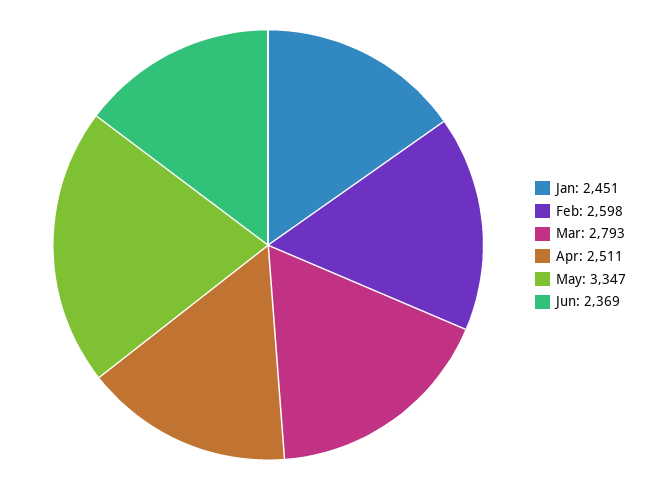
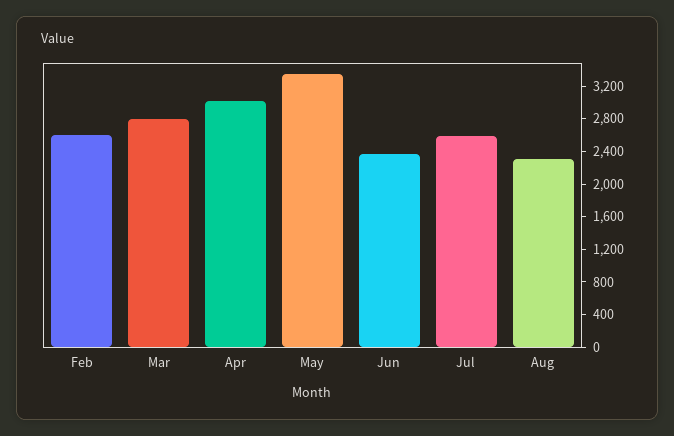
Jan: 2451 -> none
Apr: 2511 -> 3000
Jul: none -> 2600
Aug: none -> 2300

